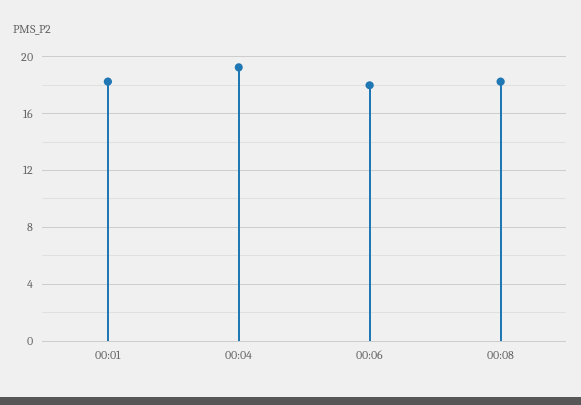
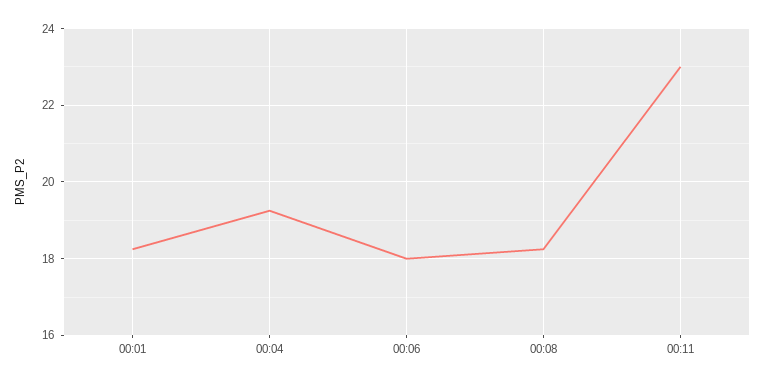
00:11: none -> 23

